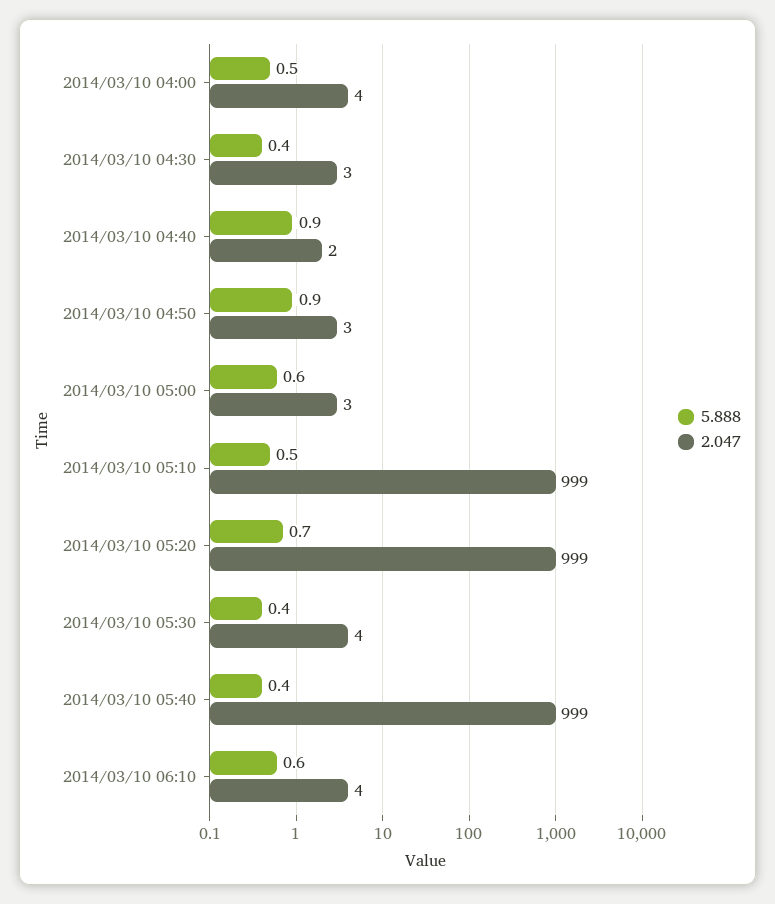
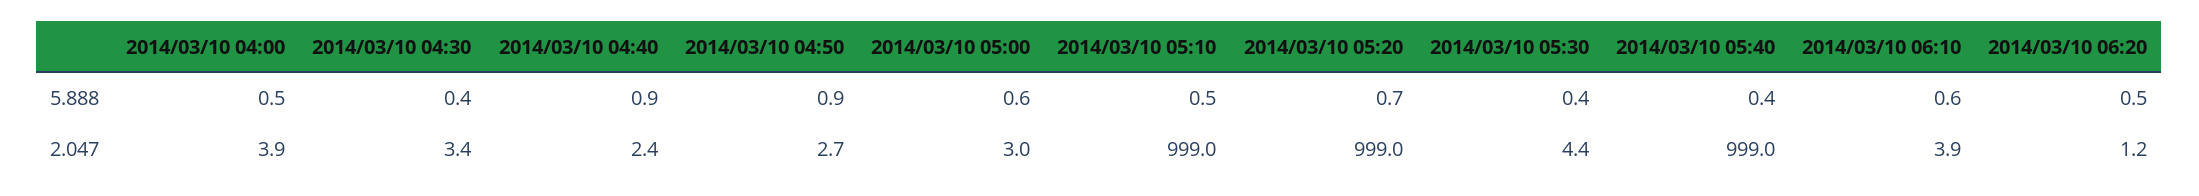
5.888, 2014/03/10 06:20: none -> 0.5
2.047, 2014/03/10 06:20: none -> 1.2

